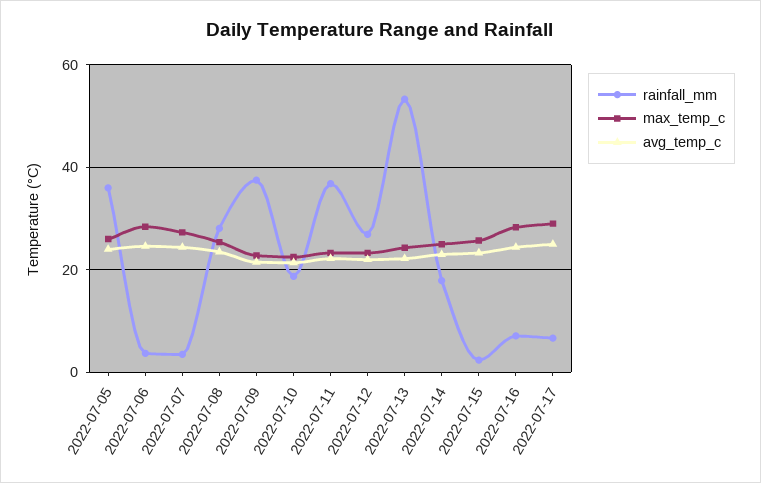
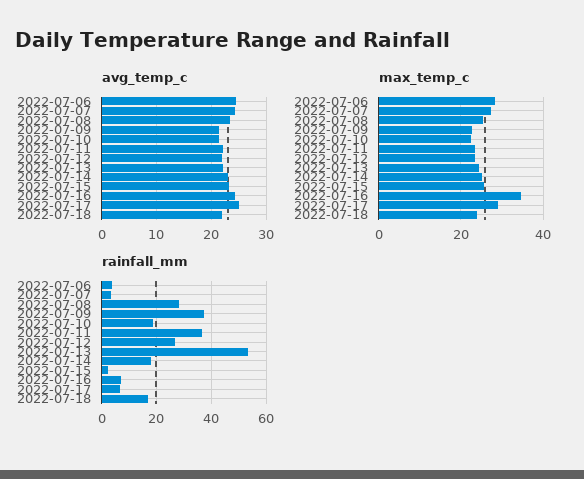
rainfall_mm, 2022-07-05: 36 -> none
max_temp_c, 2022-07-05: 26 -> none
avg_temp_c, 2022-07-05: 24 -> none
max_temp_c, 2022-07-16: 28 -> 34
avg_temp_c, 2022-07-18: none -> 22
max_temp_c, 2022-07-18: none -> 24
rainfall_mm, 2022-07-18: none -> 17.5

